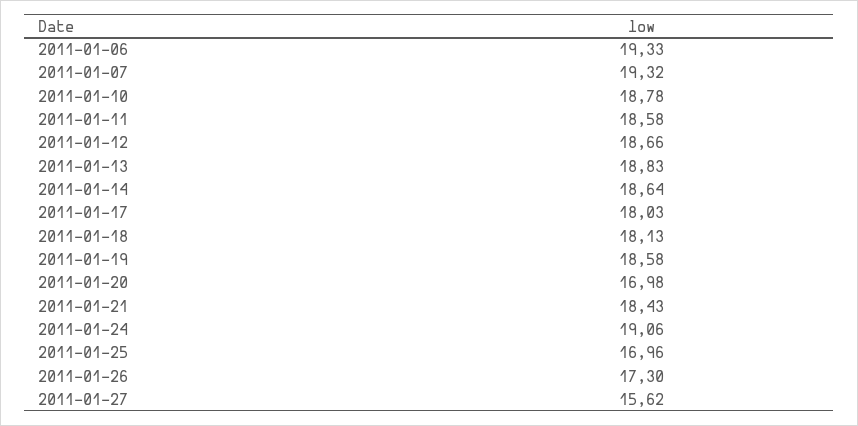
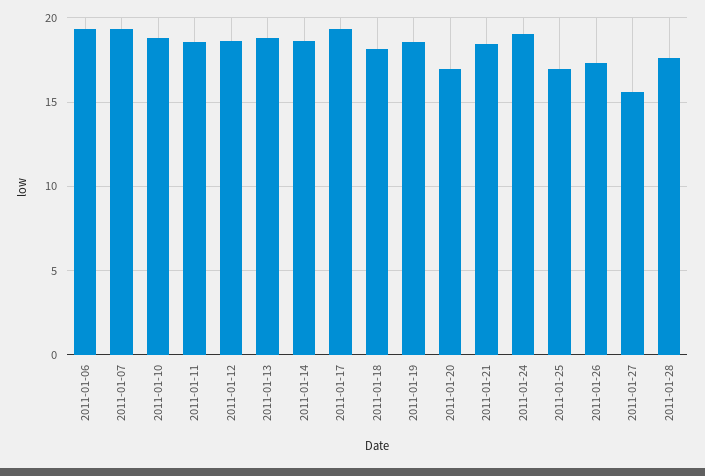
2011-01-17: 18.03 -> 19.5
2011-01-28: none -> 17.5

